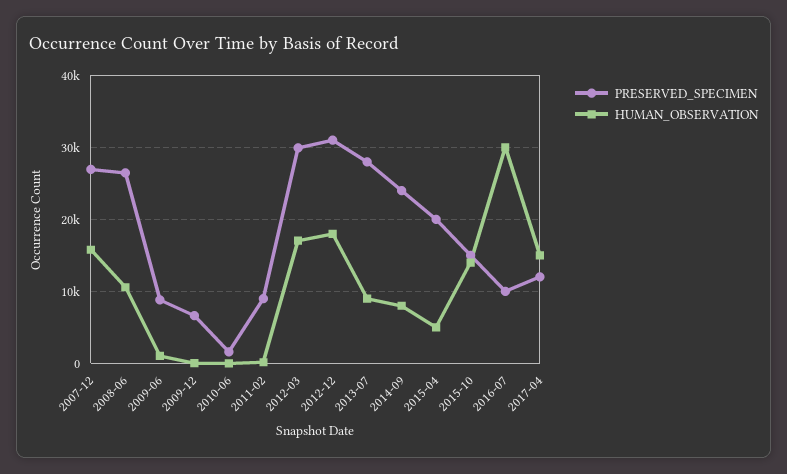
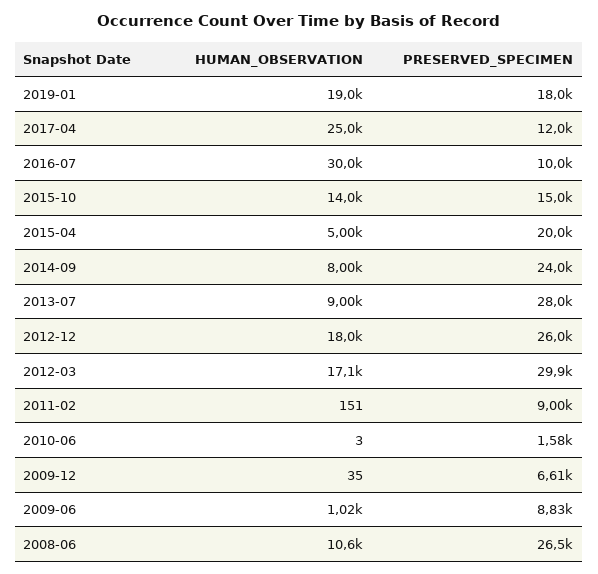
PRESERVED_SPECIMEN, 2007-12: 27000 -> none
HUMAN_OBSERVATION, 2007-12: 16000 -> none
PRESERVED_SPECIMEN, 2012-12: 31000 -> 26000
HUMAN_OBSERVATION, 2017-04: 15000 -> 25000
HUMAN_OBSERVATION, 2019-01: none -> 19000
PRESERVED_SPECIMEN, 2019-01: none -> 18000

